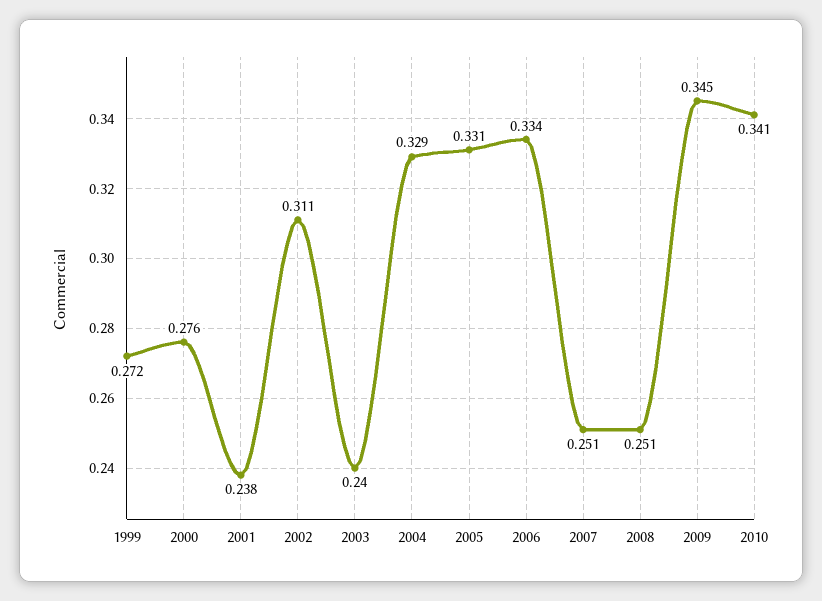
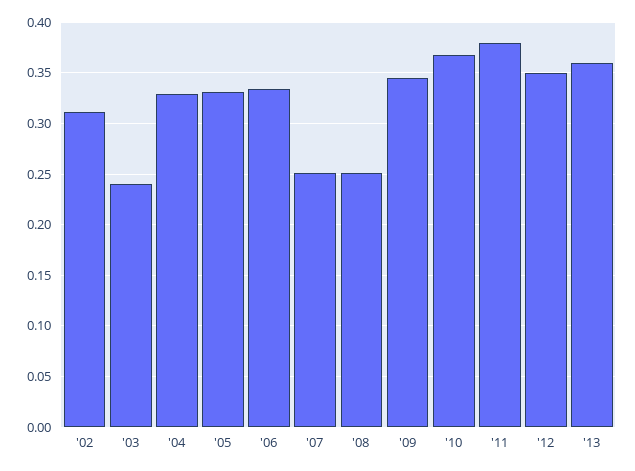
1999: 0.272 -> none
2000: 0.276 -> none
2001: 0.238 -> none
2010: 0.341 -> 0.37
'11: none -> 0.38
'12: none -> 0.35
'13: none -> 0.36

